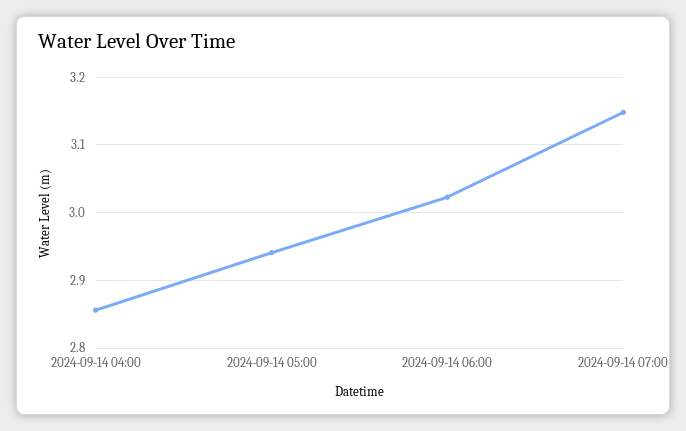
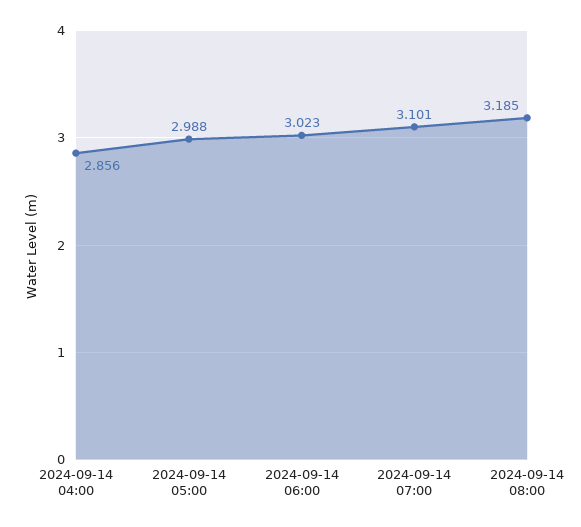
2024-09-14 05:00: 2.94 -> 2.988
2024-09-14 07:00: 3.15 -> 3.101
2024-09-14 08:00: none -> 3.185

